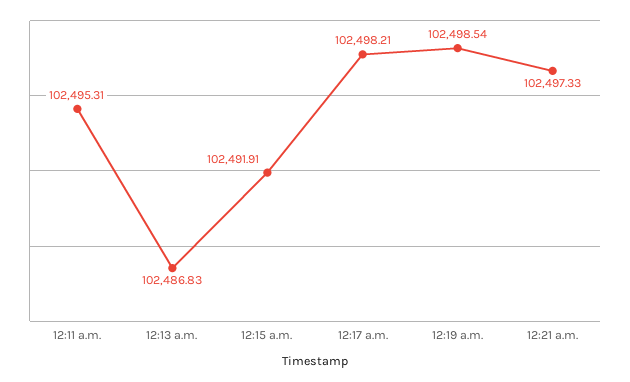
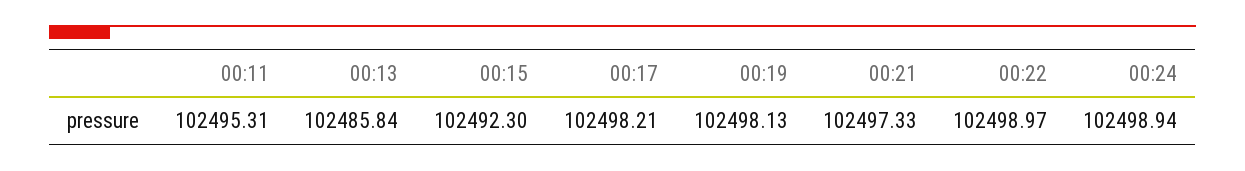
12:13 a.m.: 102486.83 -> 102485.84
12:15 a.m.: 102491.91 -> 102492.3
12:19 a.m.: 102498.54 -> 102498.13
00:22: none -> 102498.97
00:24: none -> 102498.94

